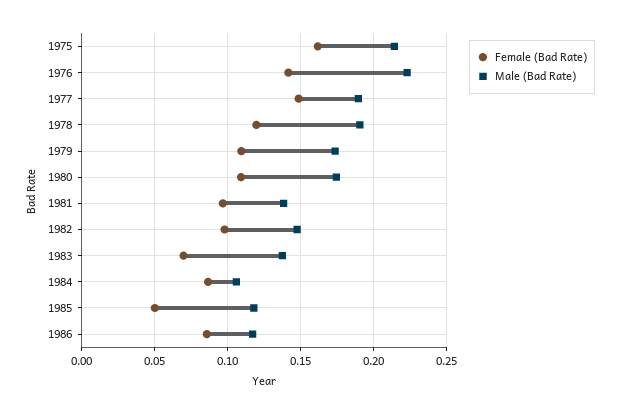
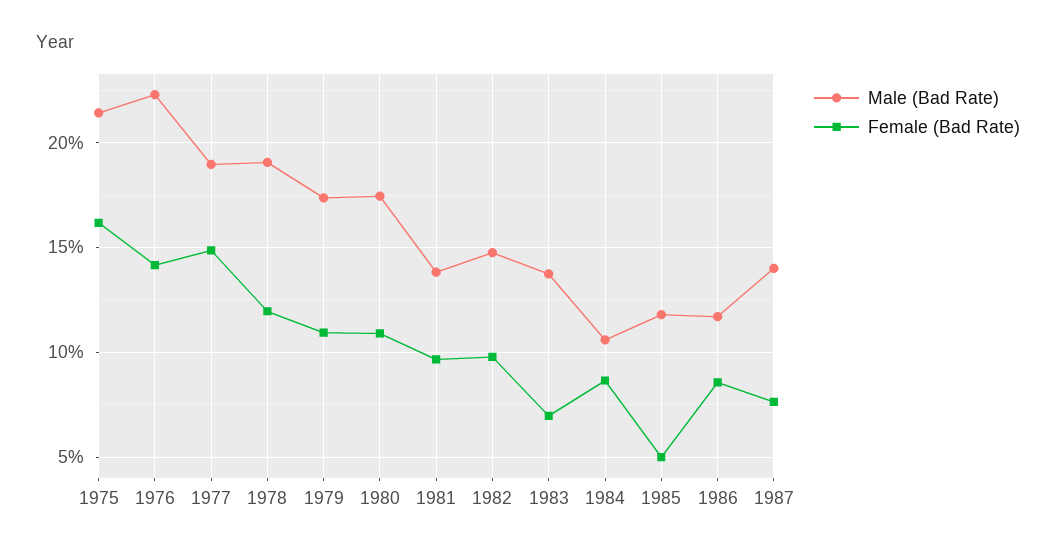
Male (Bad Rate), 1987: none -> 0.14
Female (Bad Rate), 1987: none -> 0.075

